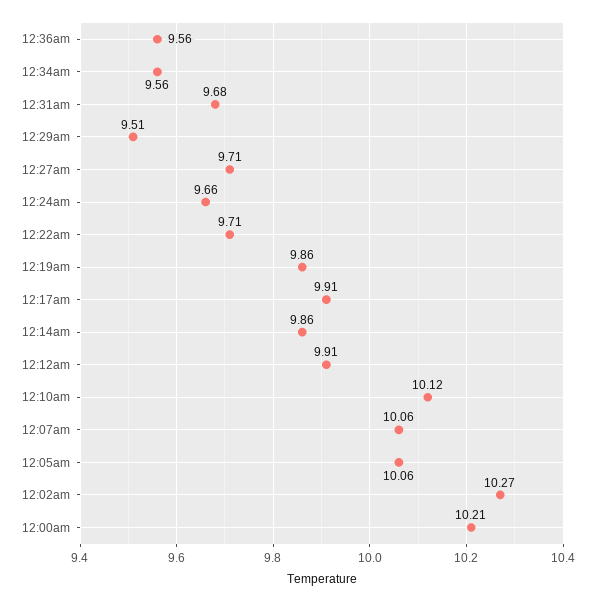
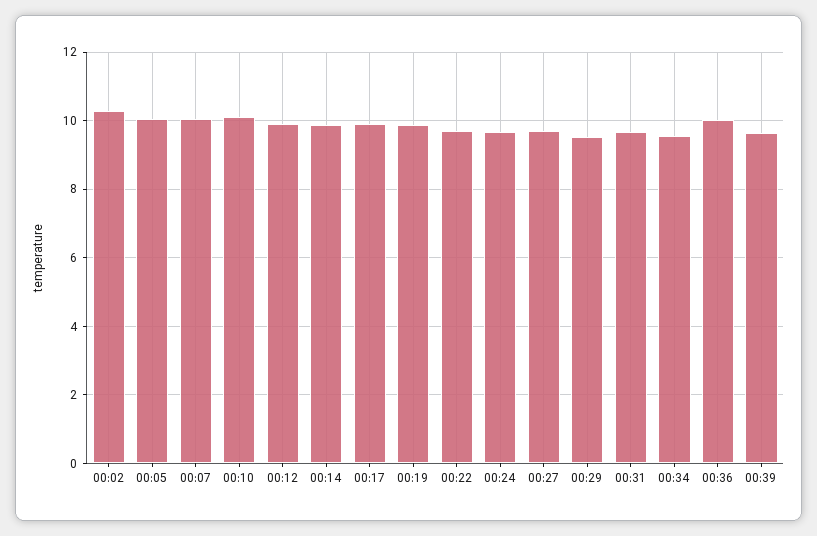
12:36am: 9.56 -> 10
12:00am: 10.21 -> none
00:39: none -> 9.6

